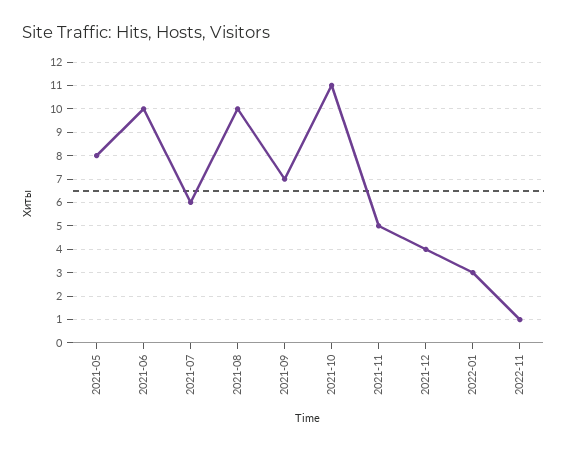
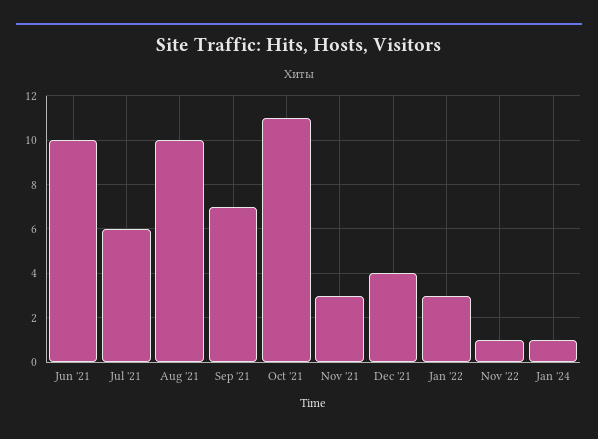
2021-05: 8 -> none
2021-11: 5 -> 3
Jan '24: none -> 1

